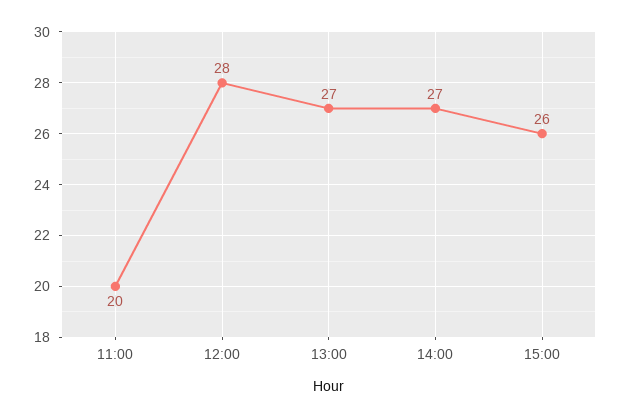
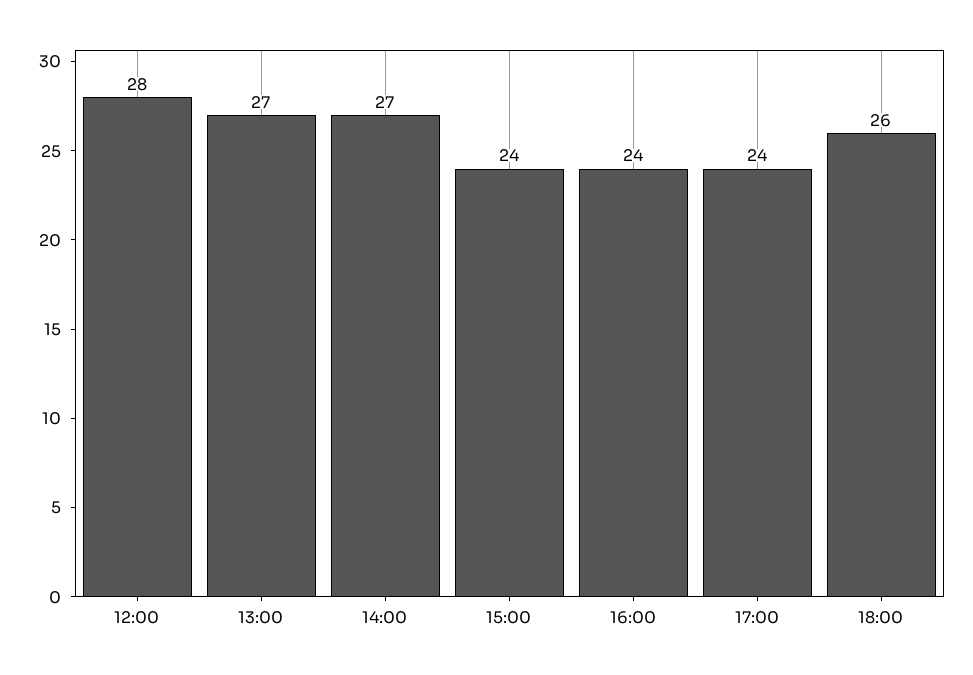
11:00: 20 -> none
15:00: 26 -> 24
16:00: none -> 24
17:00: none -> 24
18:00: none -> 26

